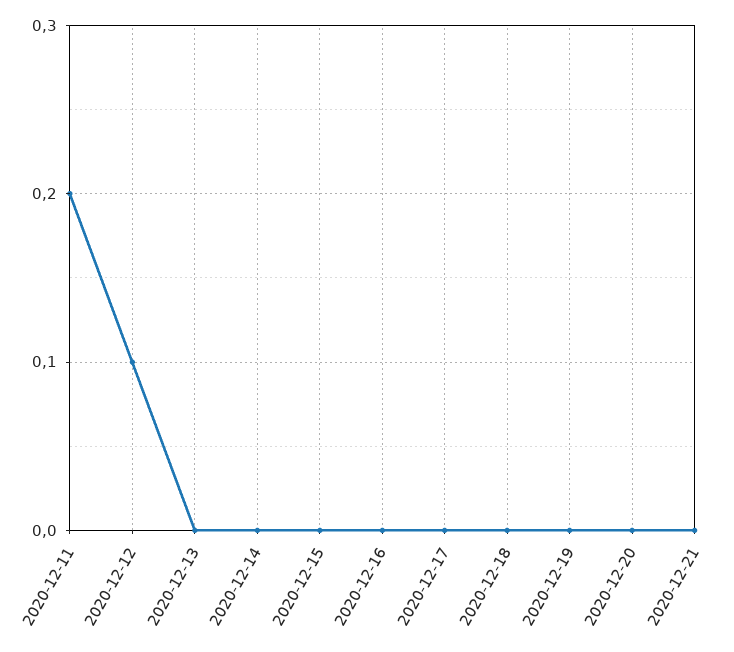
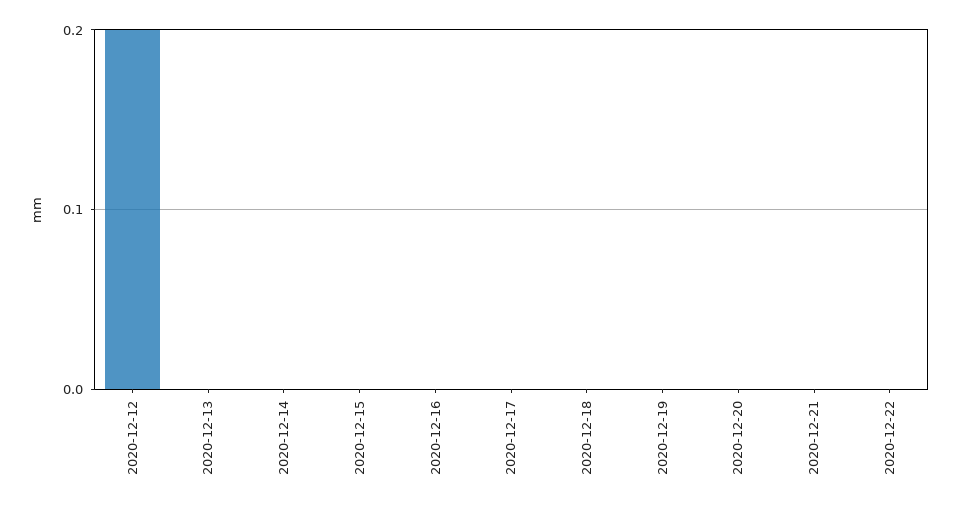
2020-12-11: 0.2 -> none
2020-12-12: 0.1 -> 0.2
2020-12-22: none -> 0

